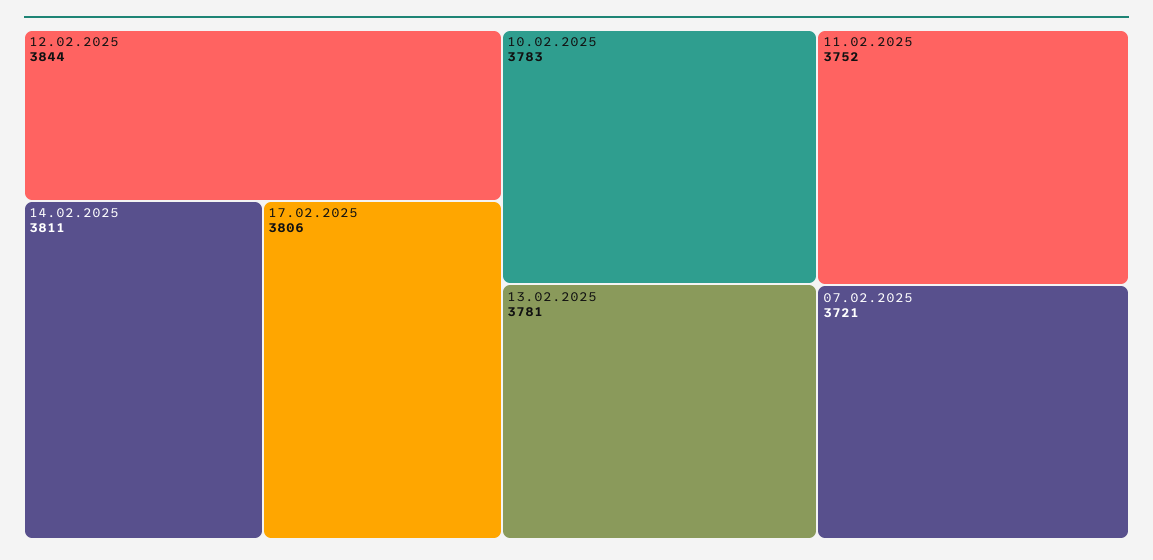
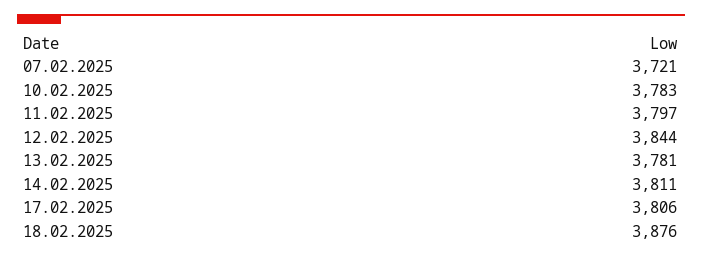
11.02.2025: 3752 -> 3797
18.02.2025: none -> 3876

